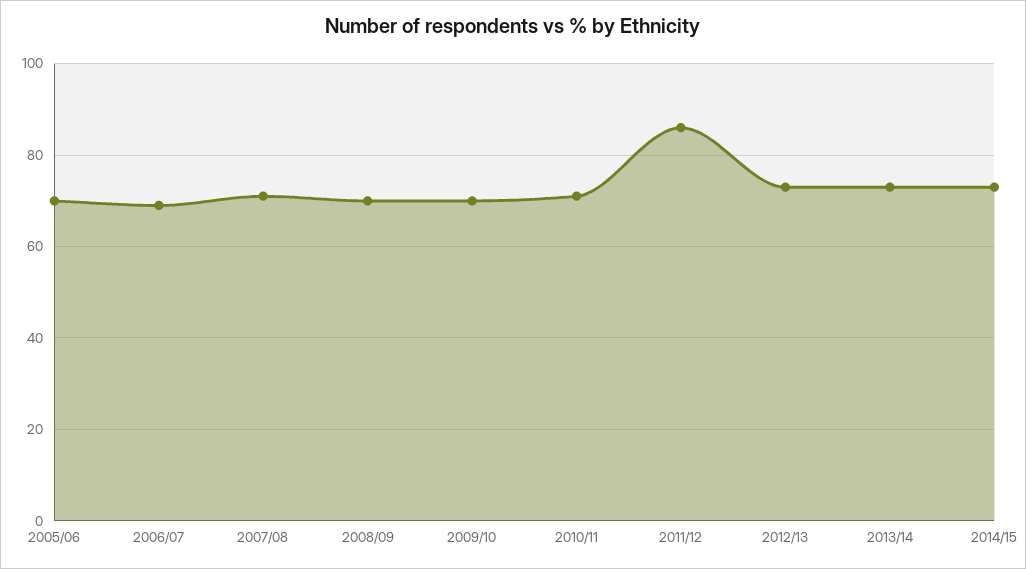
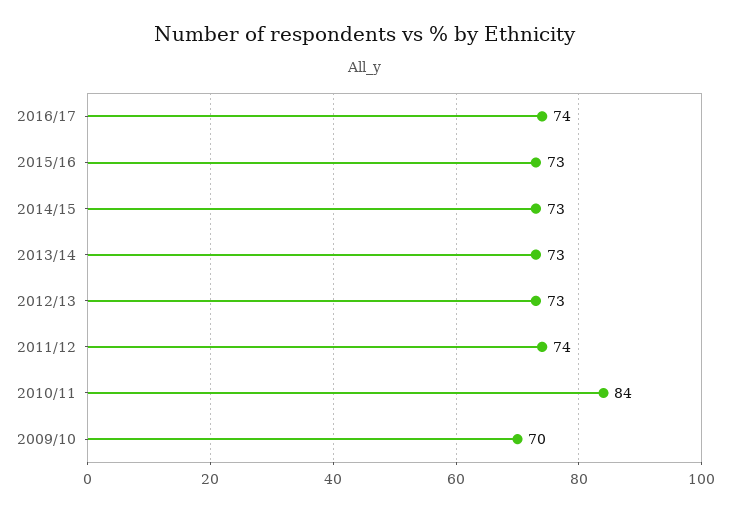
2005/06: 70 -> none
2006/07: 70 -> none
2007/08: 70 -> none
2008/09: 70 -> none
2010/11: 70 -> 84
2011/12: 85 -> 74
2016/17: none -> 74
2015/16: none -> 73

